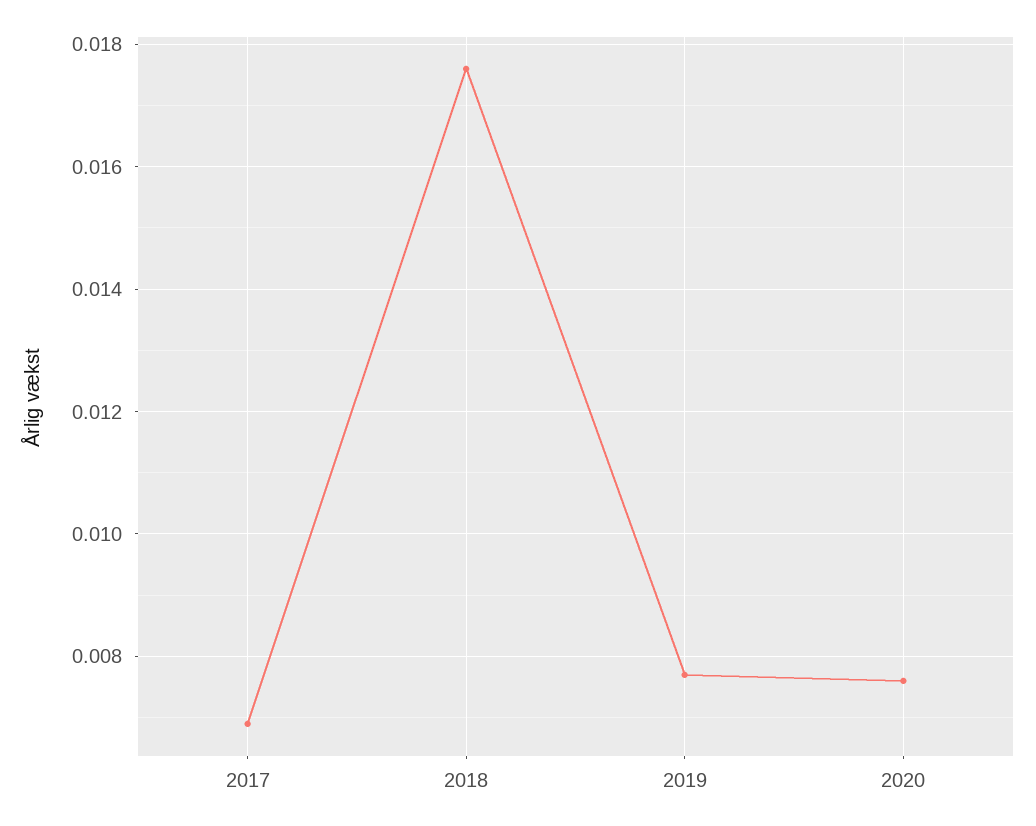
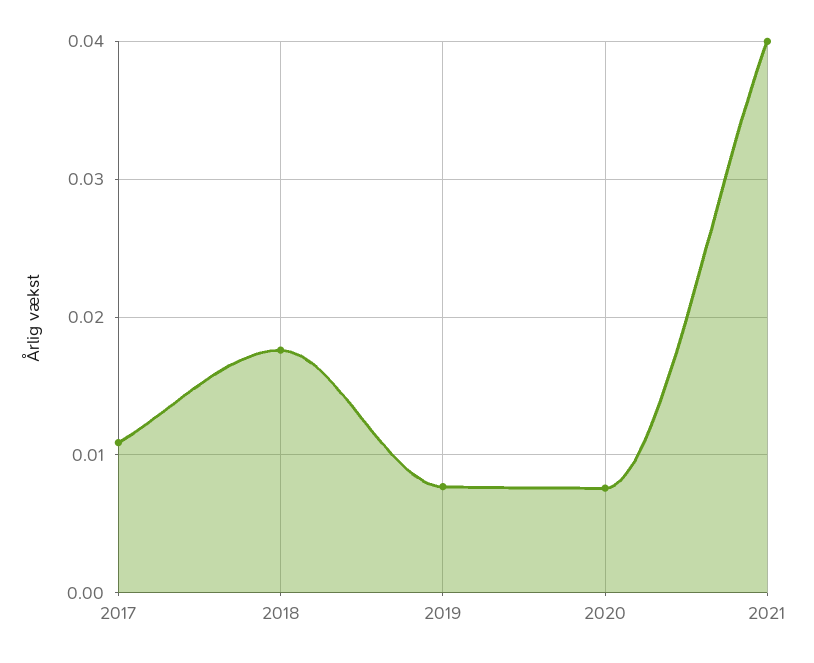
2017: 0.007 -> 0.011
2021: none -> 0.04

